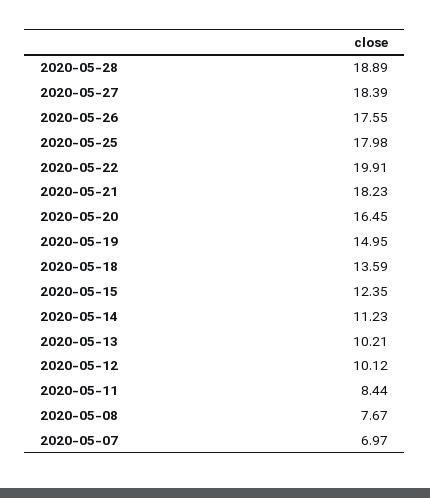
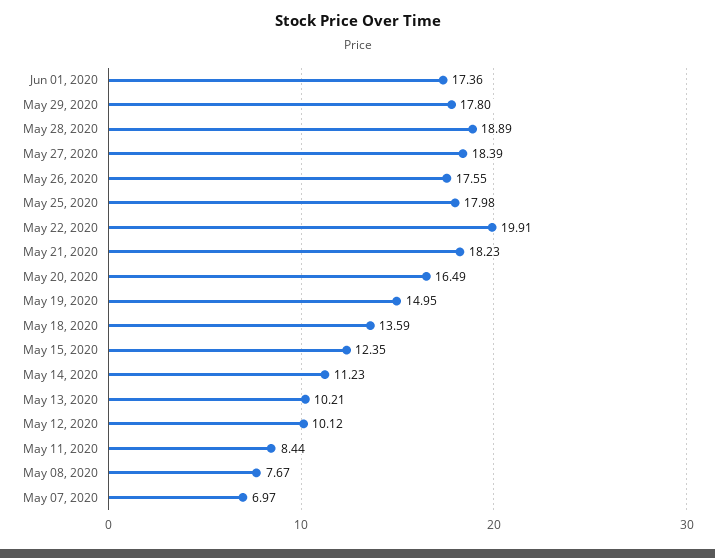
2020-05-20: 16.45 -> 16.49
Jun 01, 2020: none -> 17.36
May 29, 2020: none -> 17.8

